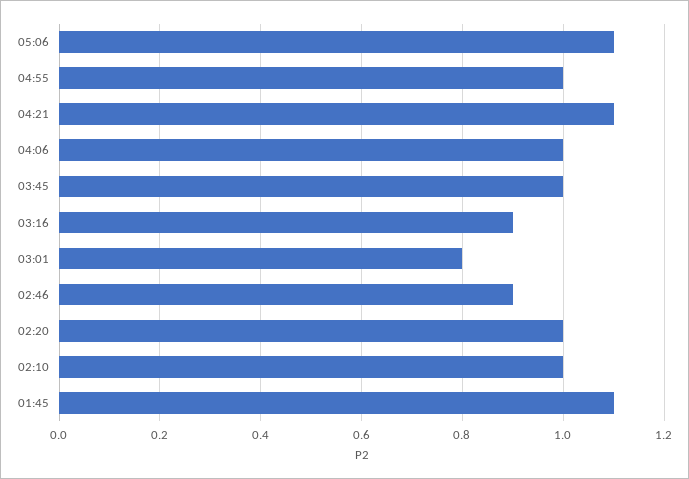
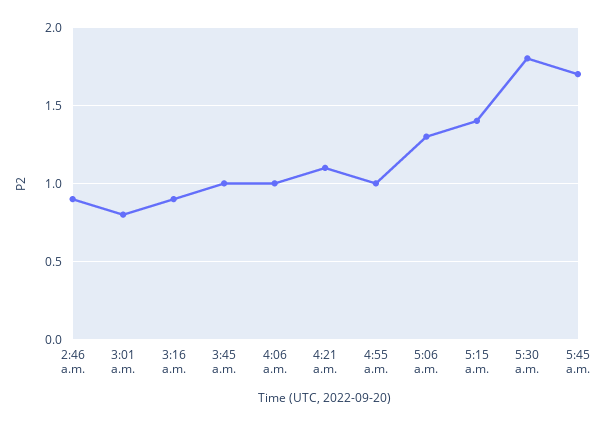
05:06: 1.1 -> 1.3
02:20: 1 -> none
02:10: 1 -> none
01:45: 1.1 -> none
5:15 a.m.: none -> 1.4
5:30 a.m.: none -> 1.8
5:45 a.m.: none -> 1.7

